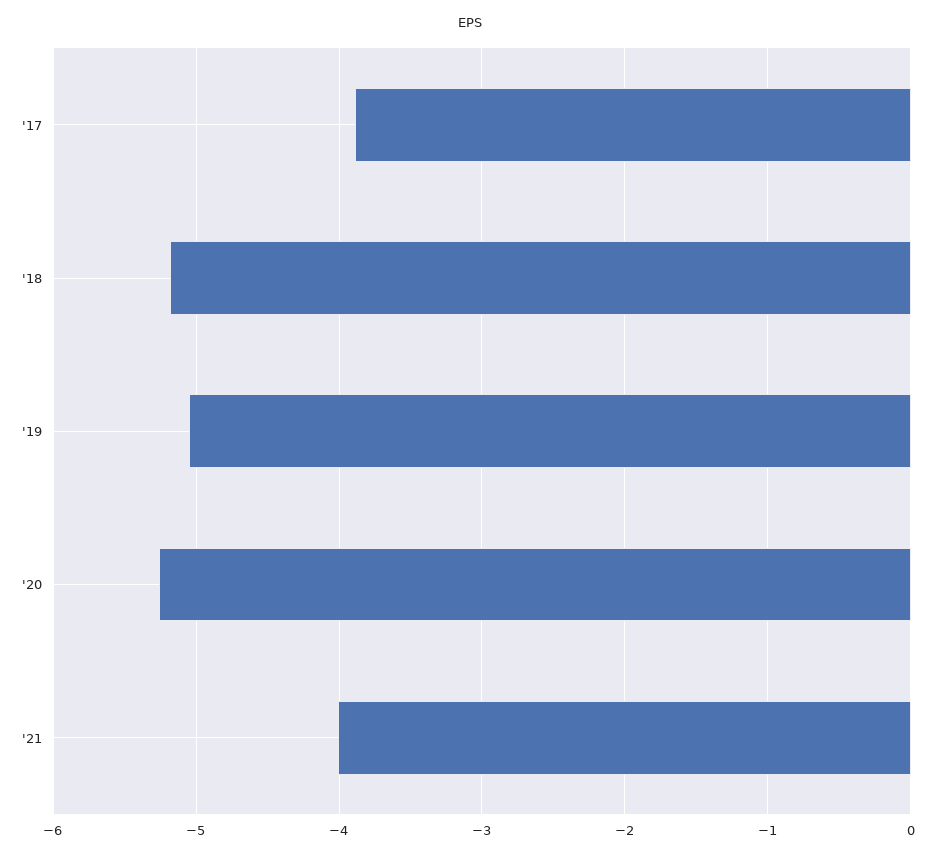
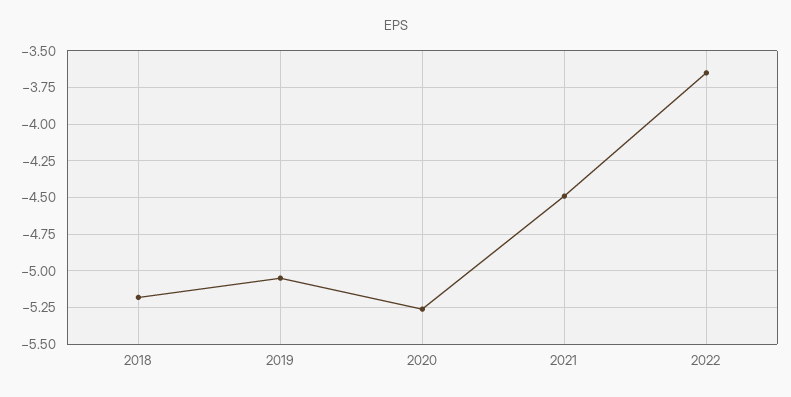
'17: -3.9 -> none
'21: -4 -> -4.5
2022: none -> -3.65

